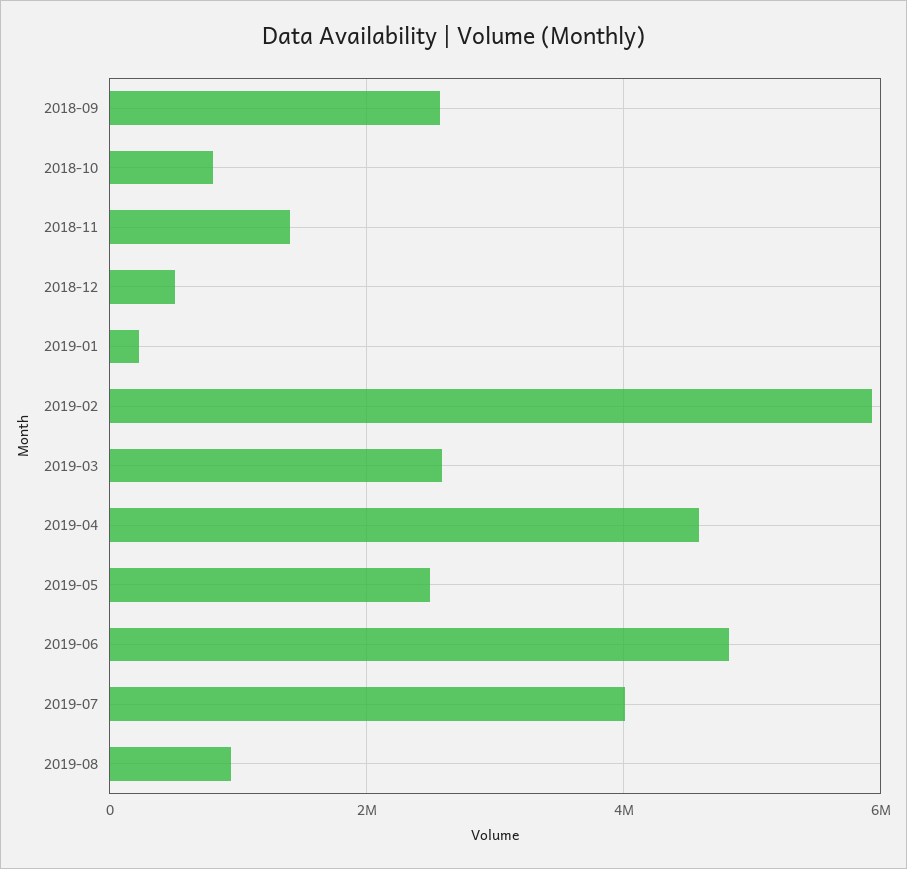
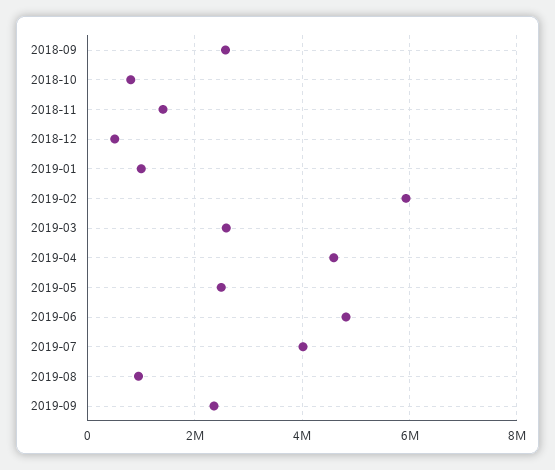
2019-01: 200000 -> 1000000
2019-09: none -> 2400000

